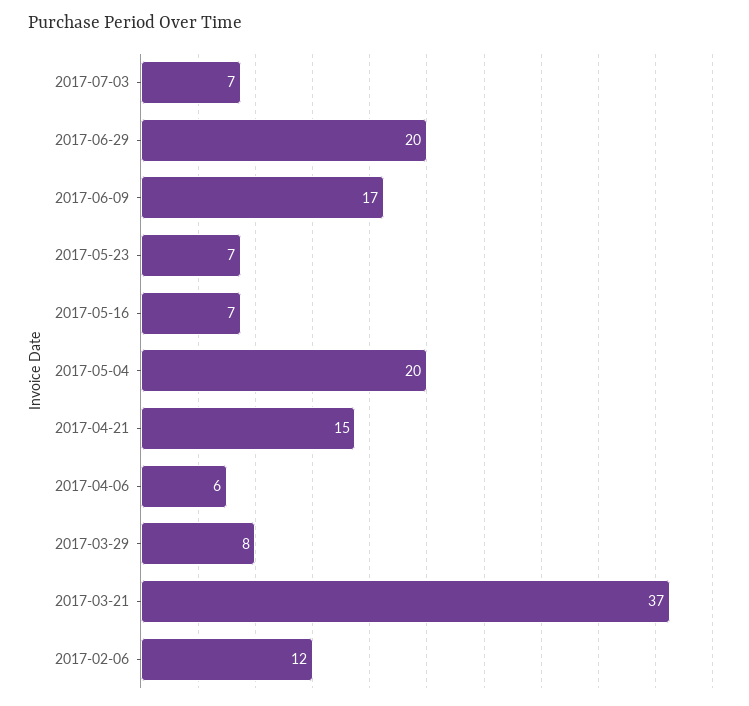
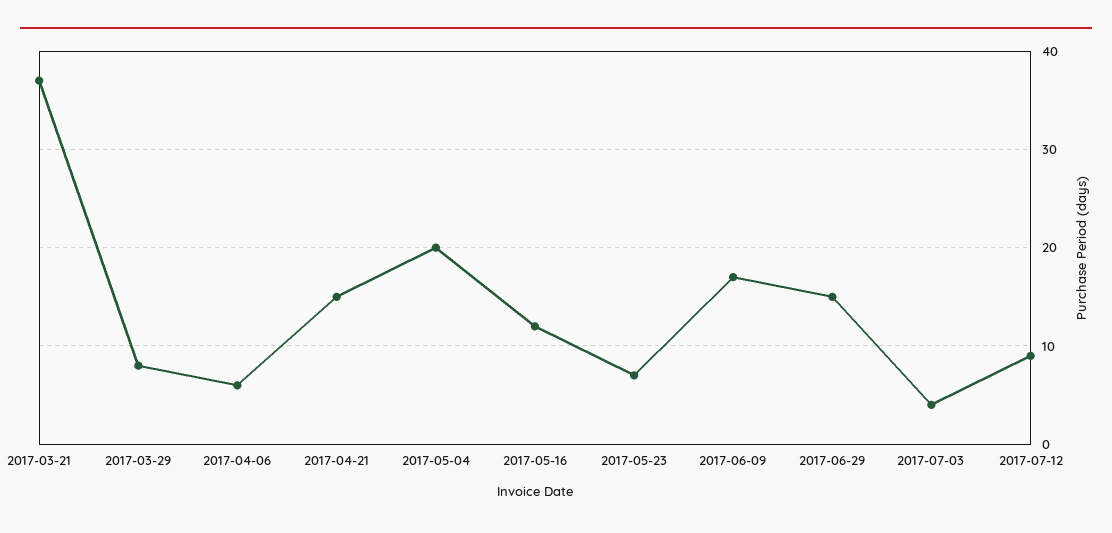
2017-07-03: 7 -> 4
2017-06-29: 20 -> 15
2017-05-16: 7 -> 12
2017-02-06: 12 -> none
2017-07-12: none -> 9

